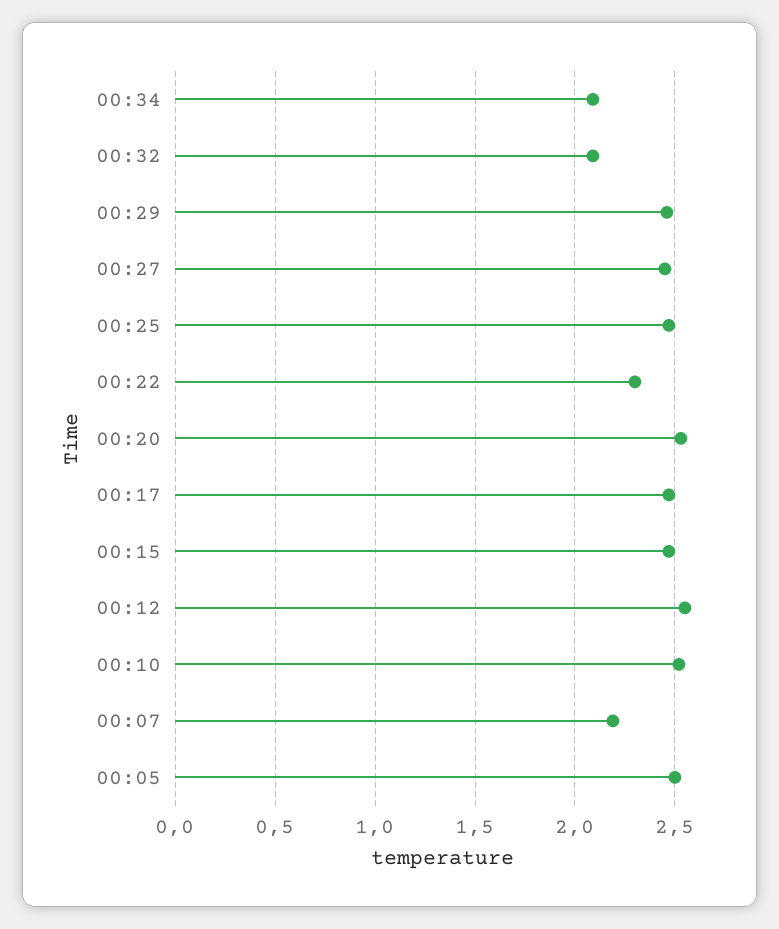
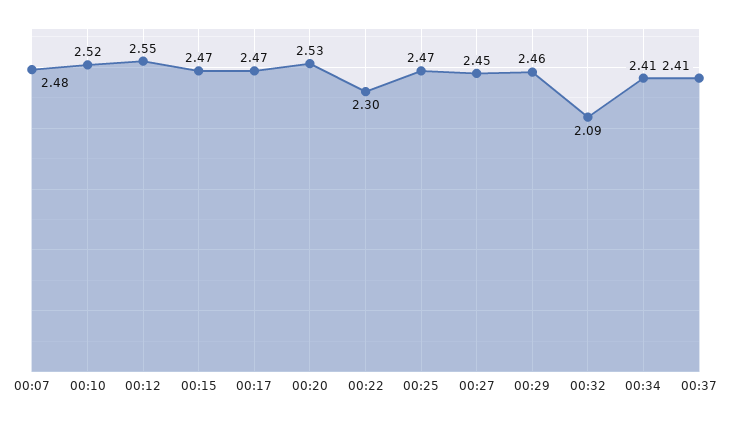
00:34: 2.1 -> 2.41
00:07: 2.2 -> 2.48
00:05: 2.5 -> none
00:37: none -> 2.41

